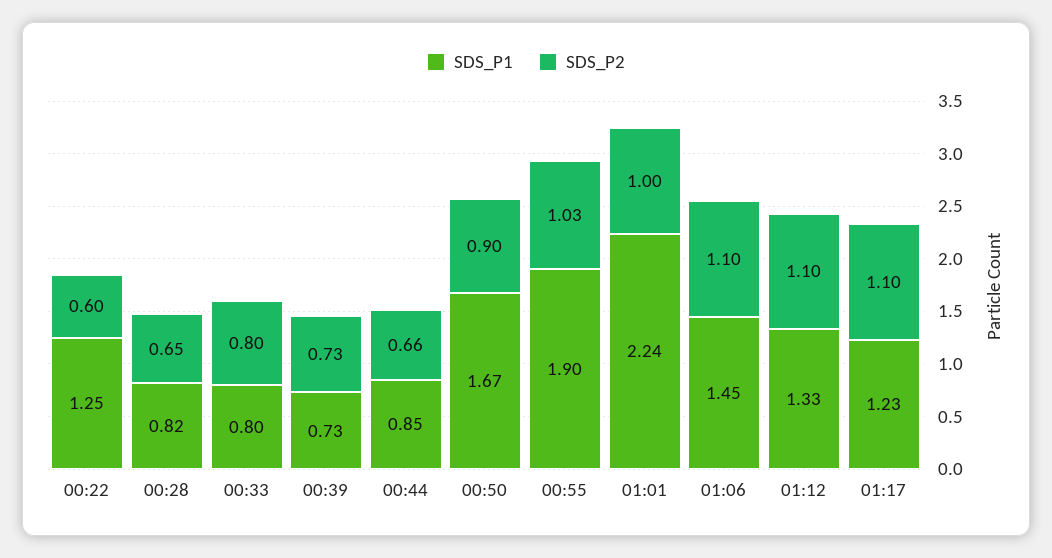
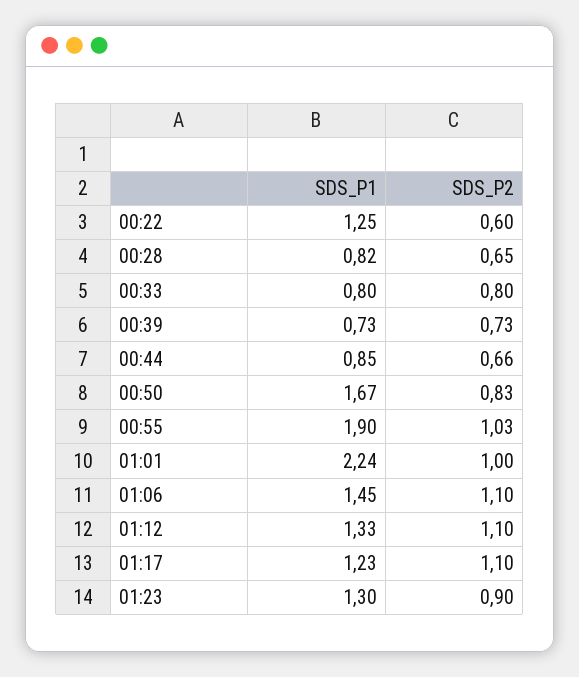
SDS_P2, 00:50: 0.9 -> 0.83
SDS_P1, 01:23: none -> 1.3
SDS_P2, 01:23: none -> 0.9

